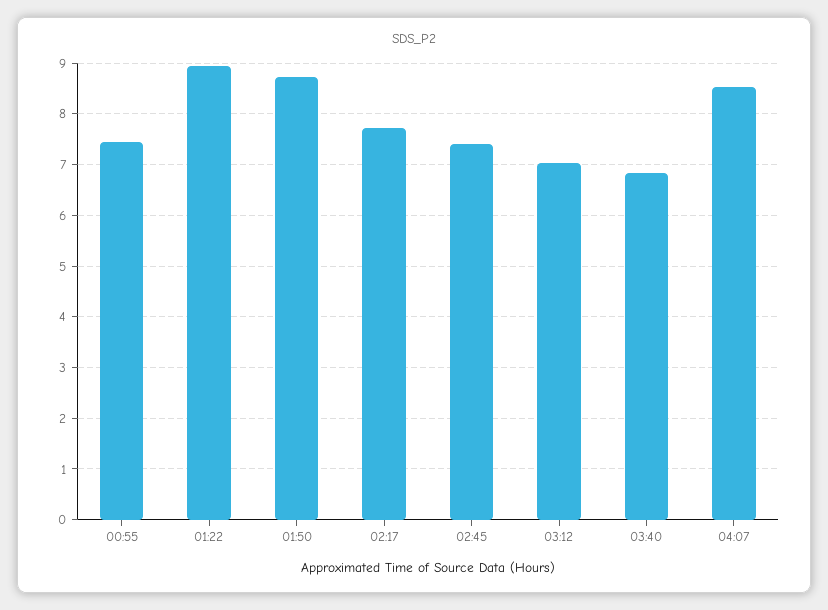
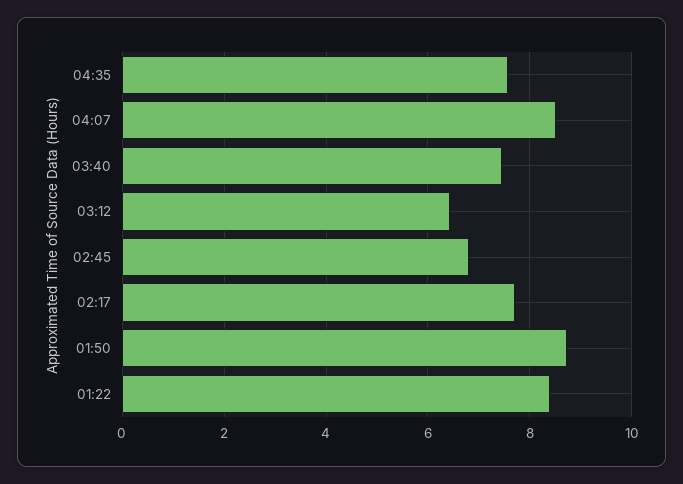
00:55: 7.4 -> none
01:22: 9 -> 8.4
02:45: 7.4 -> 6.8
03:12: 7 -> 6.4
03:40: 6.8 -> 7.4
04:35: none -> 7.6

